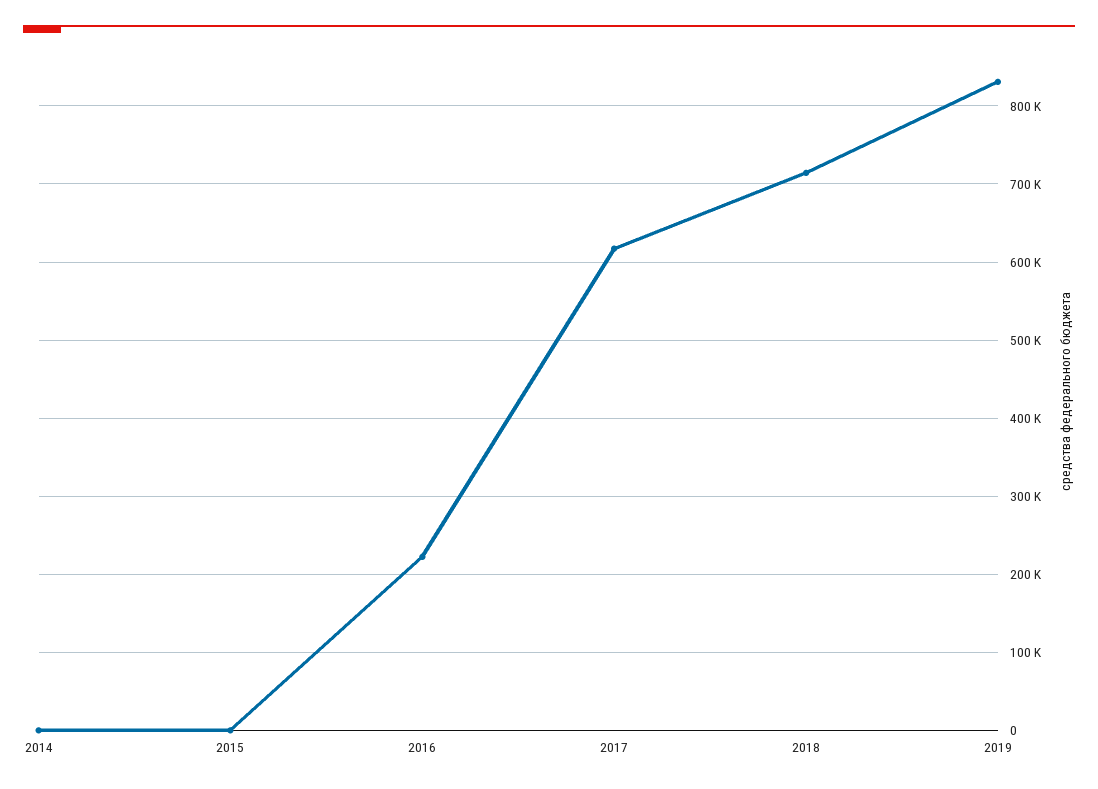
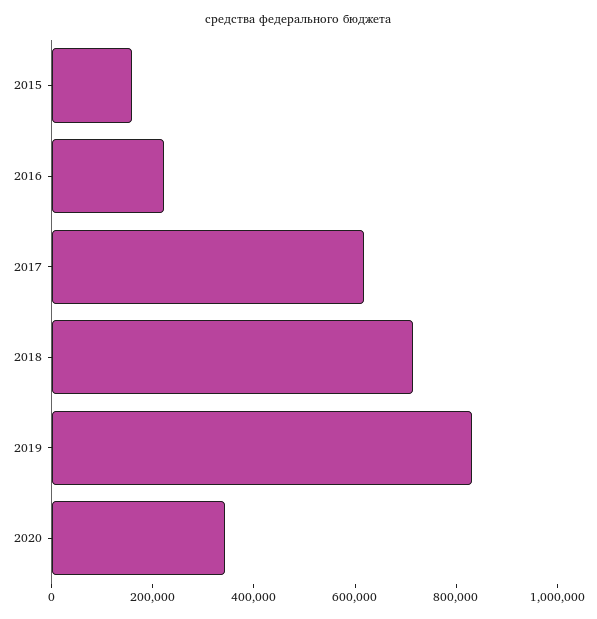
2014: 0 -> none
2015: 0 -> 150000
2020: none -> 350000

